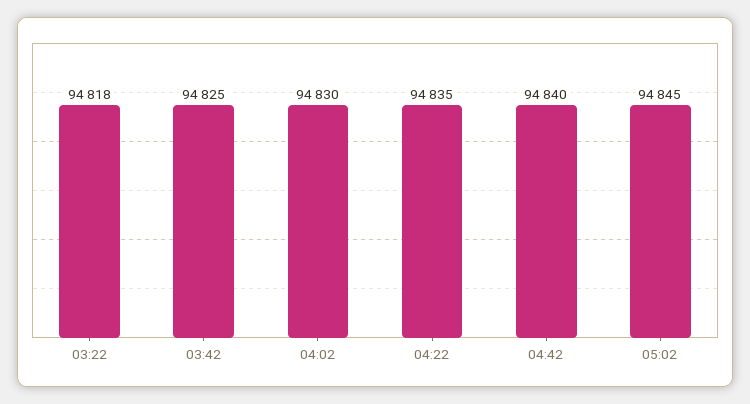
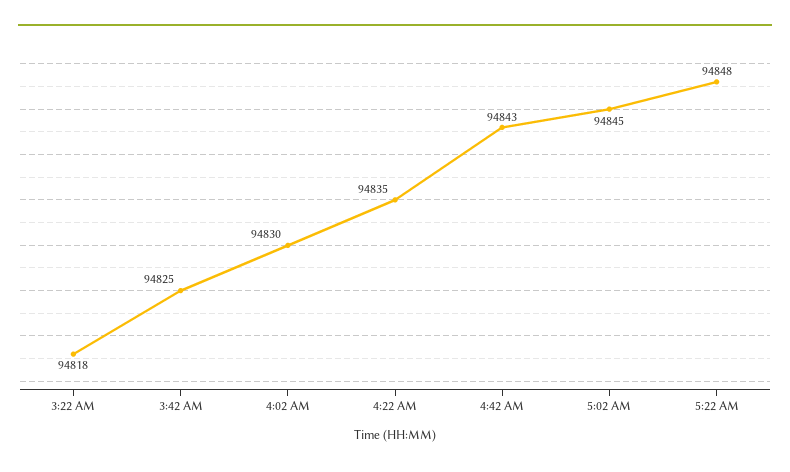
04:42: 94840 -> 94843
5:22 AM: none -> 94848

